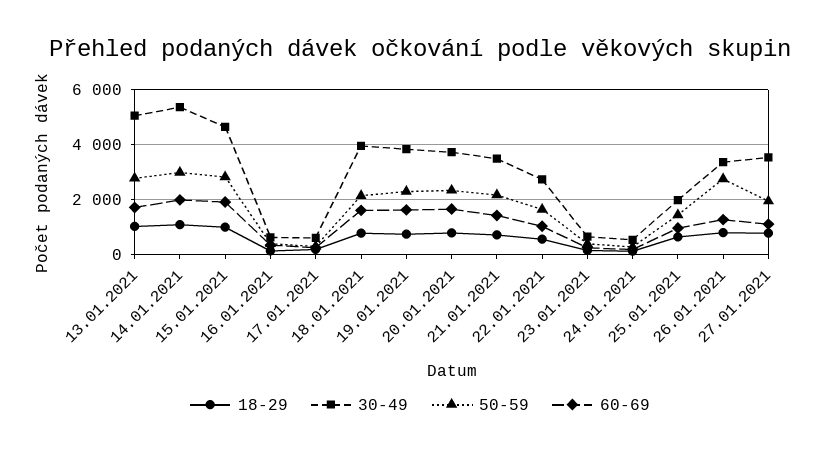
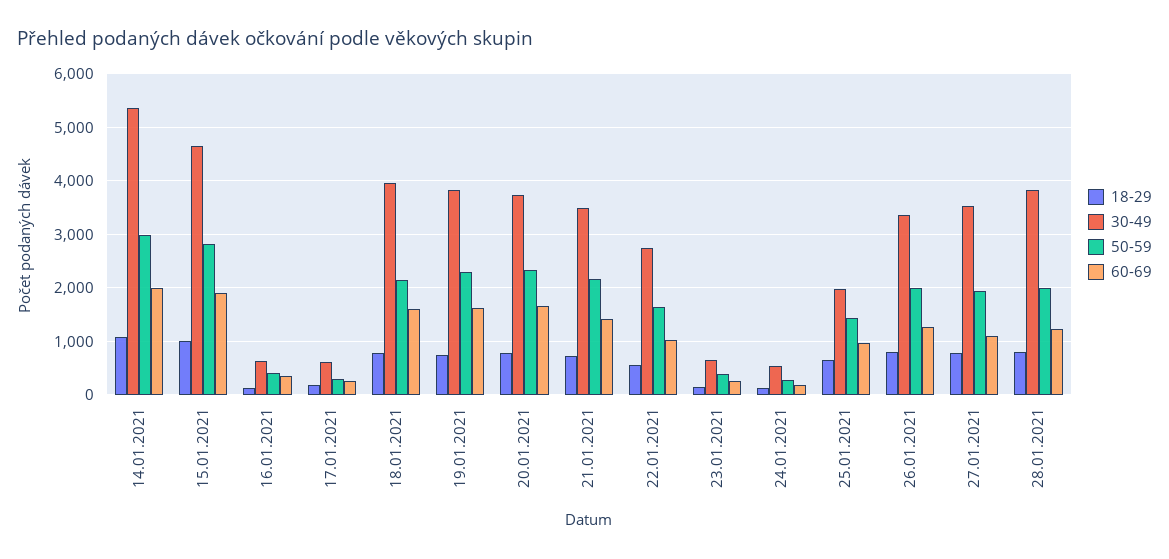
18-29, 13.01.2021: 1000 -> none
30-49, 13.01.2021: 5000 -> none
50-59, 13.01.2021: 2750 -> none
60-69, 13.01.2021: 1750 -> none
50-59, 26.01.2021: 2750 -> 2000
18-29, 28.01.2021: none -> 800
30-49, 28.01.2021: none -> 3800
50-59, 28.01.2021: none -> 2000
60-69, 28.01.2021: none -> 1200

